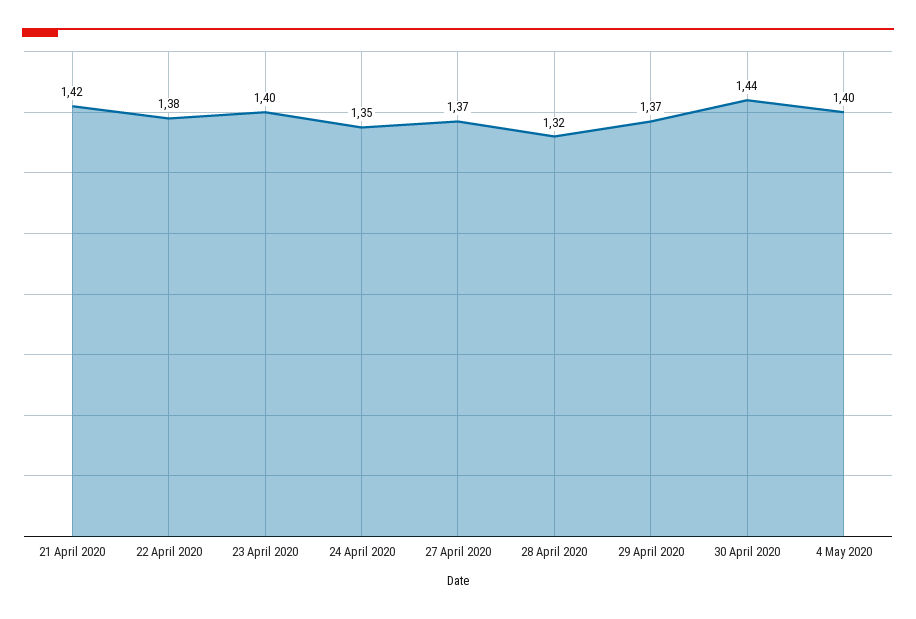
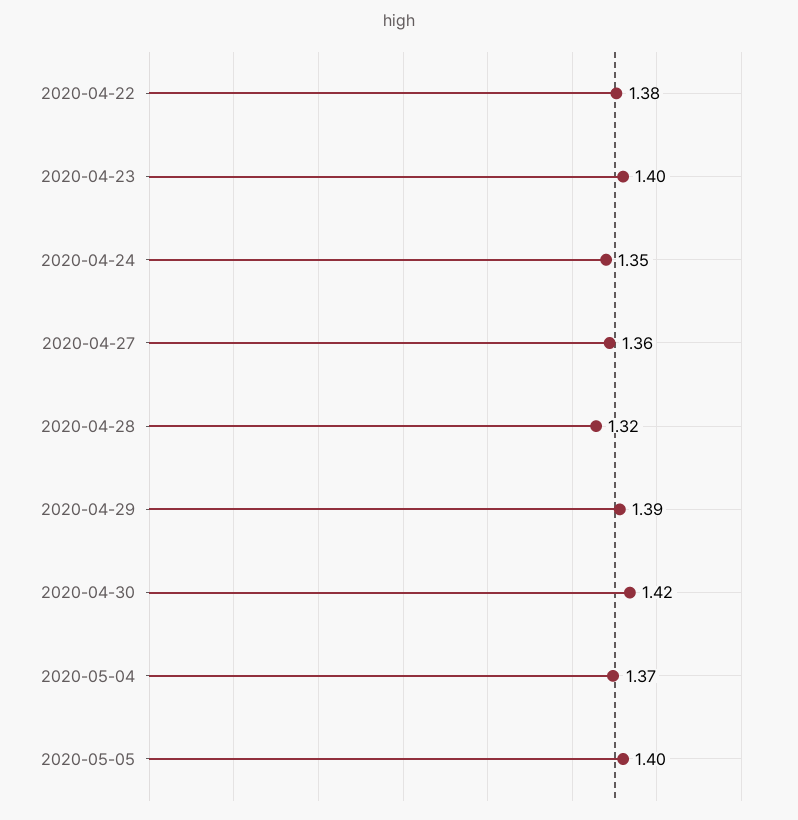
21 April 2020: 1.42 -> none
27 April 2020: 1.37 -> 1.36
29 April 2020: 1.37 -> 1.39
30 April 2020: 1.44 -> 1.42
4 May 2020: 1.4 -> 1.37
2020-05-05: none -> 1.4

